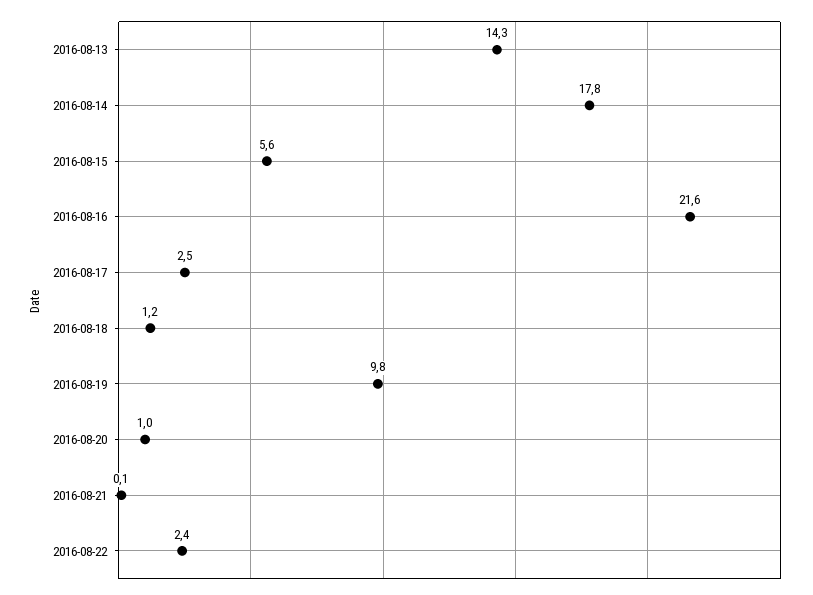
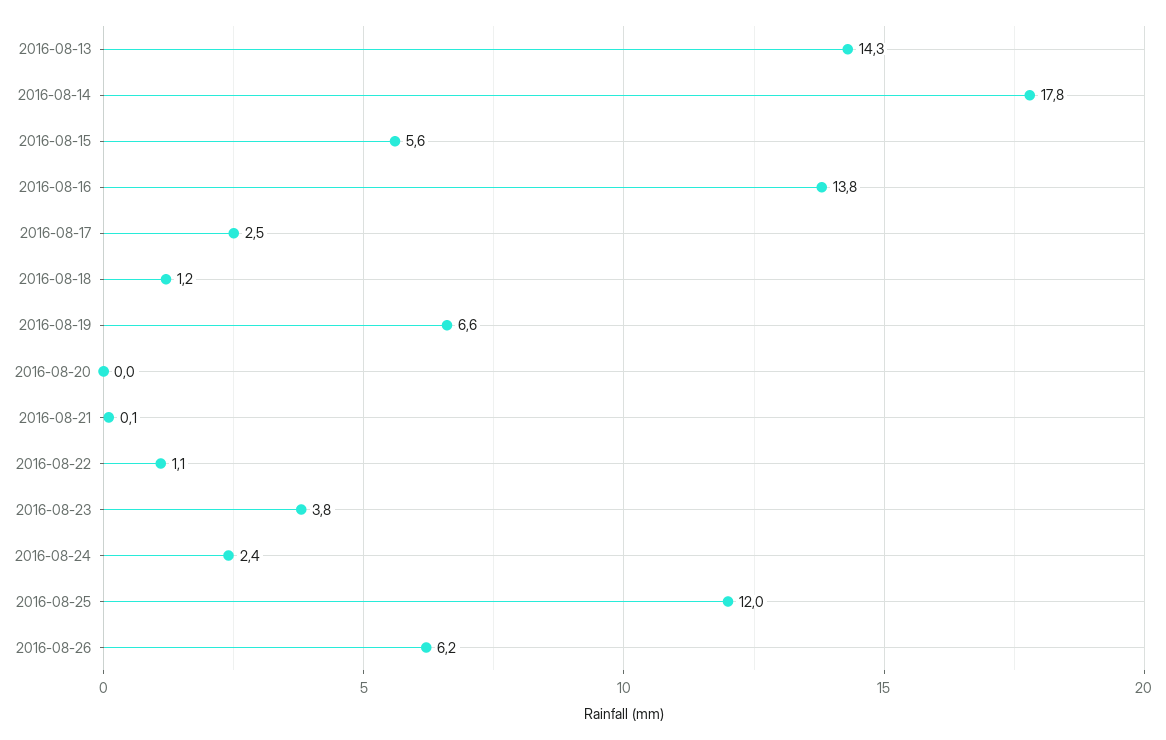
2016-08-16: 21.6 -> 13.8
2016-08-19: 9.8 -> 6.6
2016-08-20: 1 -> 0
2016-08-22: 2.4 -> 1.1
2016-08-23: none -> 3.8
2016-08-24: none -> 2.4
2016-08-25: none -> 12
2016-08-26: none -> 6.2

